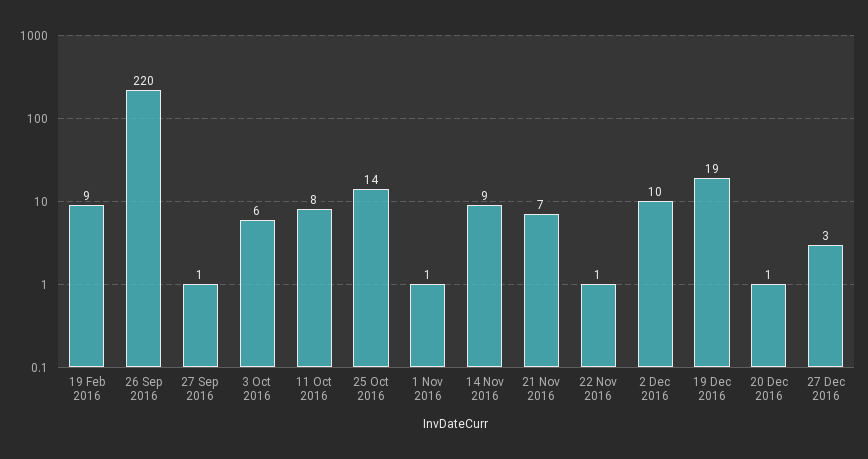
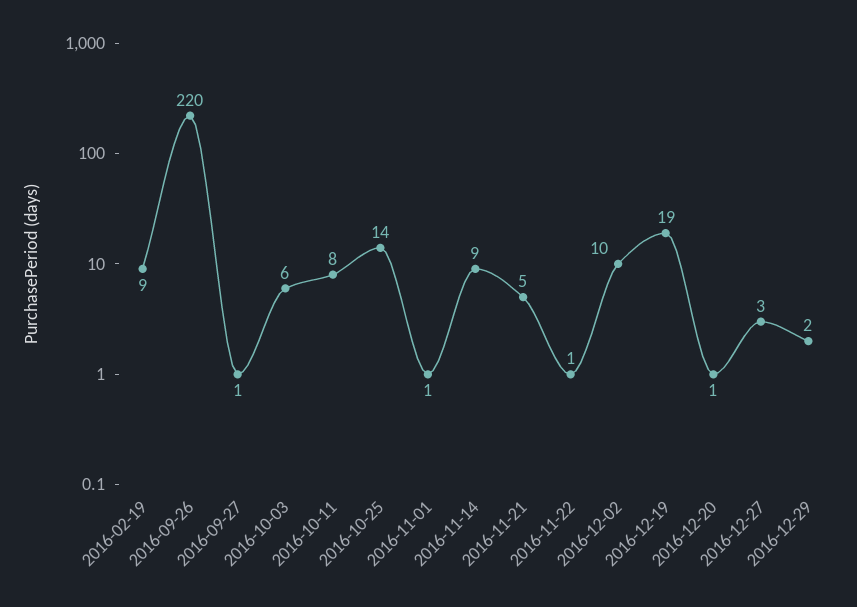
21 Nov 2016: 7 -> 5
2016-12-29: none -> 2

